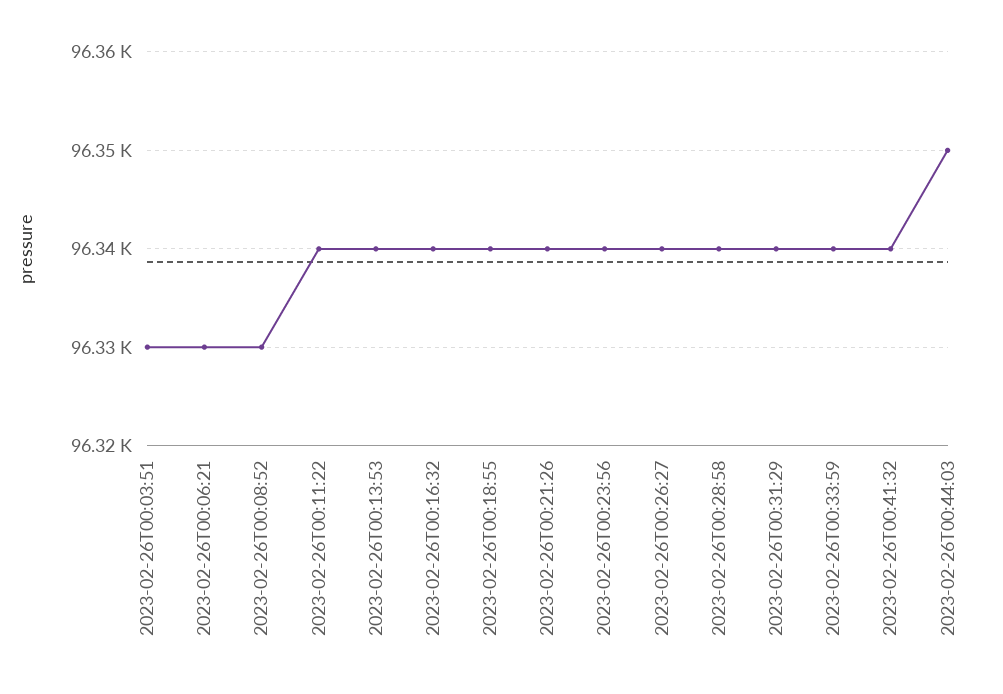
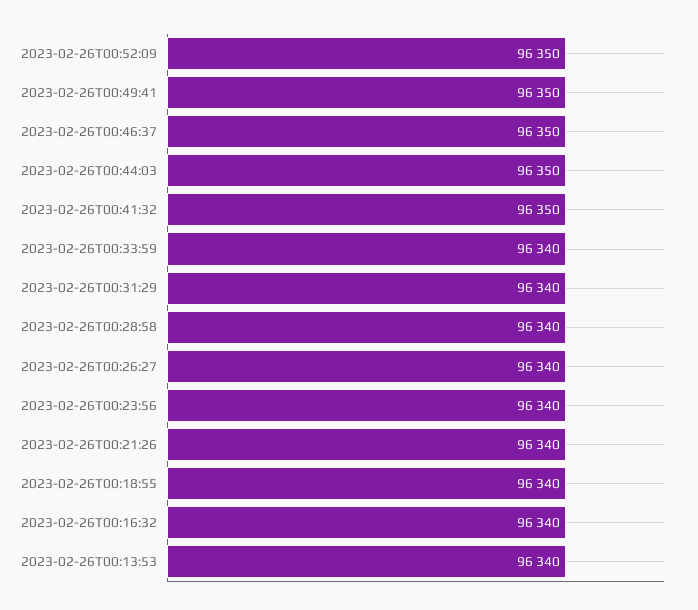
2023-02-26T00:03:51: 96330 -> none
2023-02-26T00:06:21: 96330 -> none
2023-02-26T00:08:52: 96330 -> none
2023-02-26T00:11:22: 96340 -> none
2023-02-26T00:41:32: 96340 -> 96350
2023-02-26T00:52:09: none -> 96350
2023-02-26T00:49:41: none -> 96350
2023-02-26T00:46:37: none -> 96350

